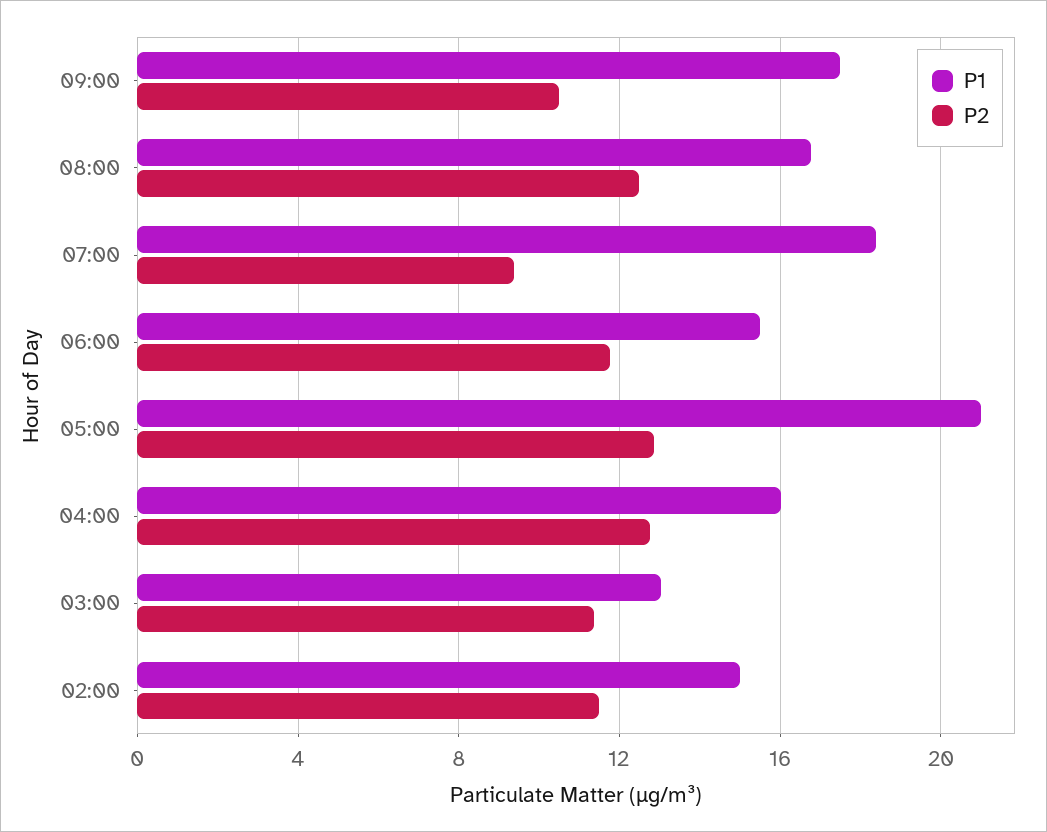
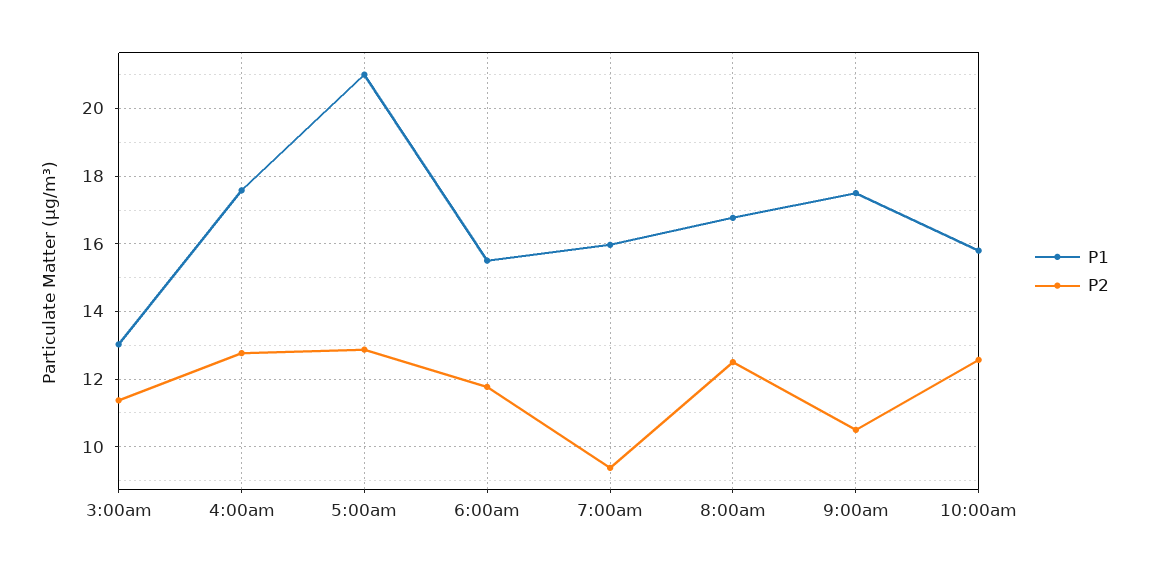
P1, 07:00: 18.5 -> 16
P1, 04:00: 16 -> 17.6
P1, 02:00: 15 -> none
P2, 02:00: 11.5 -> none
P1, 10:00am: none -> 15.8
P2, 10:00am: none -> 12.6

